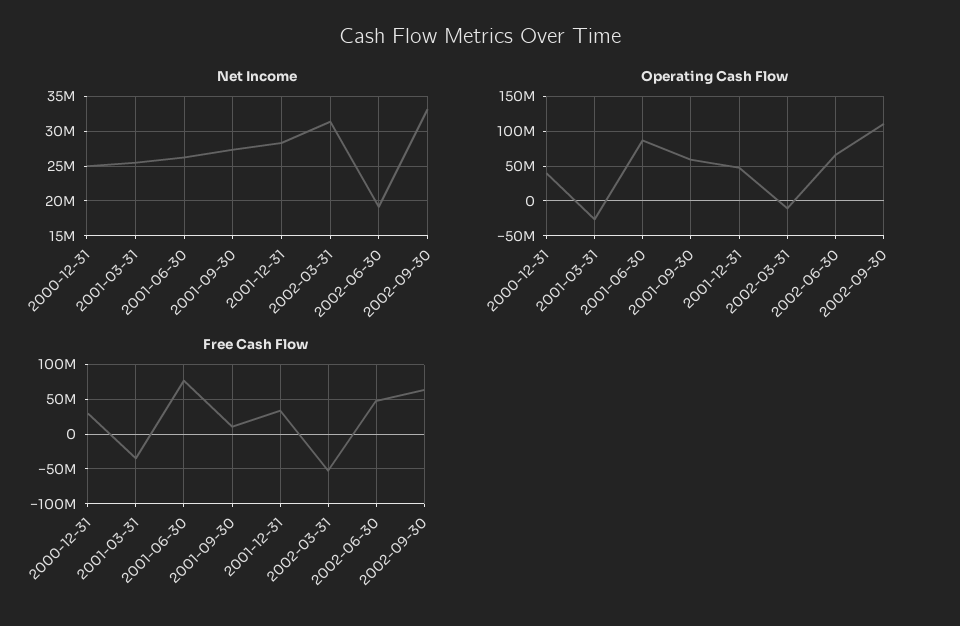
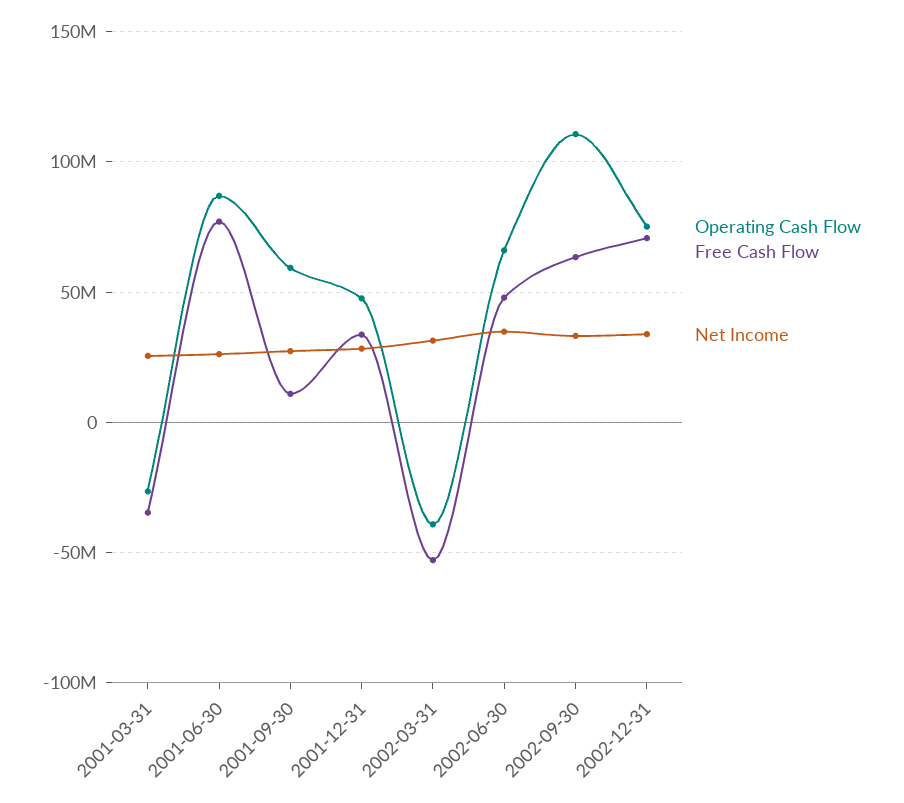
Net Income, 2000-12-31: 25000000 -> none
Net Income, 2002-06-30: 19000000 -> 35000000
Operating Cash Flow, 2000-12-31: 40000000 -> none
Operating Cash Flow, 2002-03-31: -10000000 -> -40000000
Free Cash Flow, 2000-12-31: 30000000 -> none
Operating Cash Flow, 2002-12-31: none -> 75000000
Free Cash Flow, 2002-12-31: none -> 70000000
Net Income, 2002-12-31: none -> 35000000

